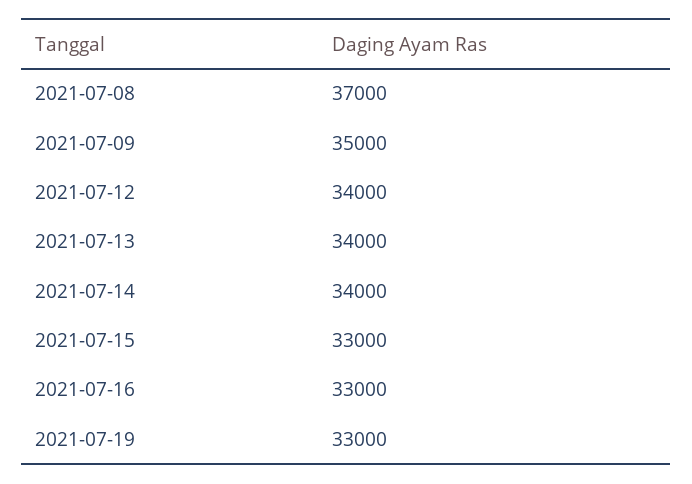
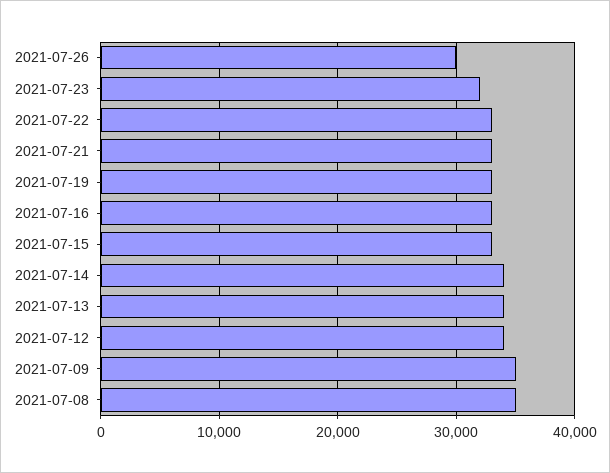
2021-07-08: 37000 -> 35000
2021-07-26: none -> 30000
2021-07-23: none -> 32000
2021-07-22: none -> 33000
2021-07-21: none -> 33000

